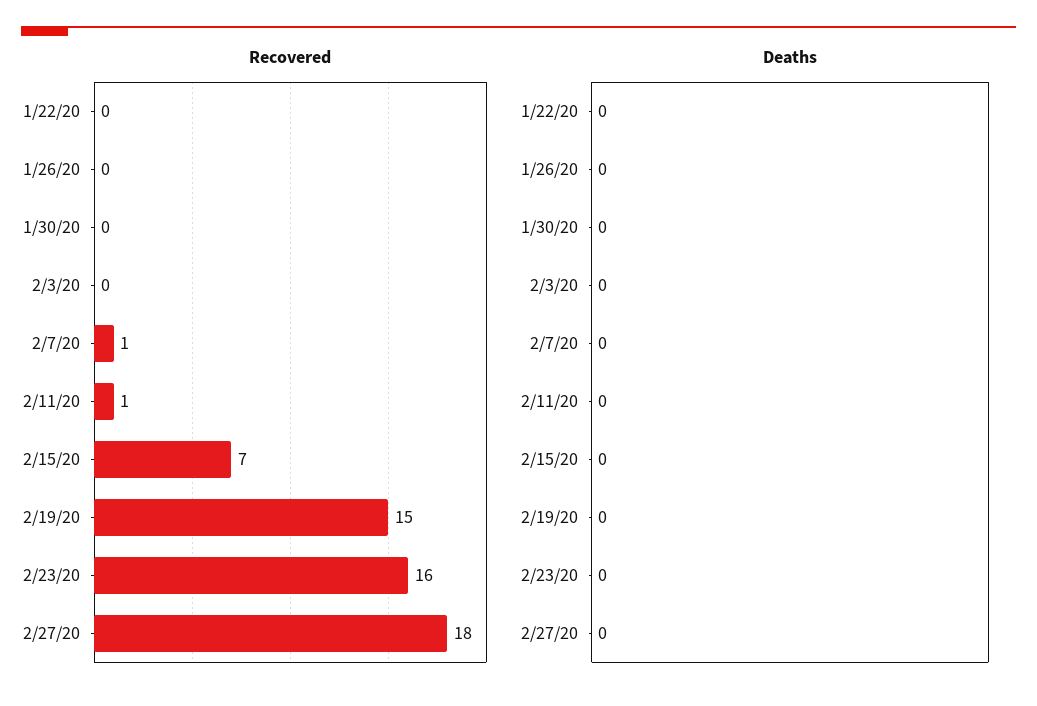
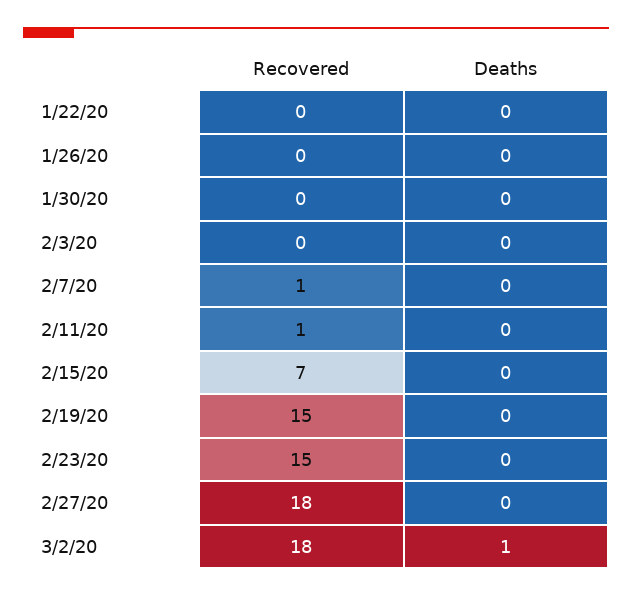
Recovered, 2/23/20: 16 -> 15
Recovered, 3/2/20: none -> 18
Deaths, 3/2/20: none -> 1

